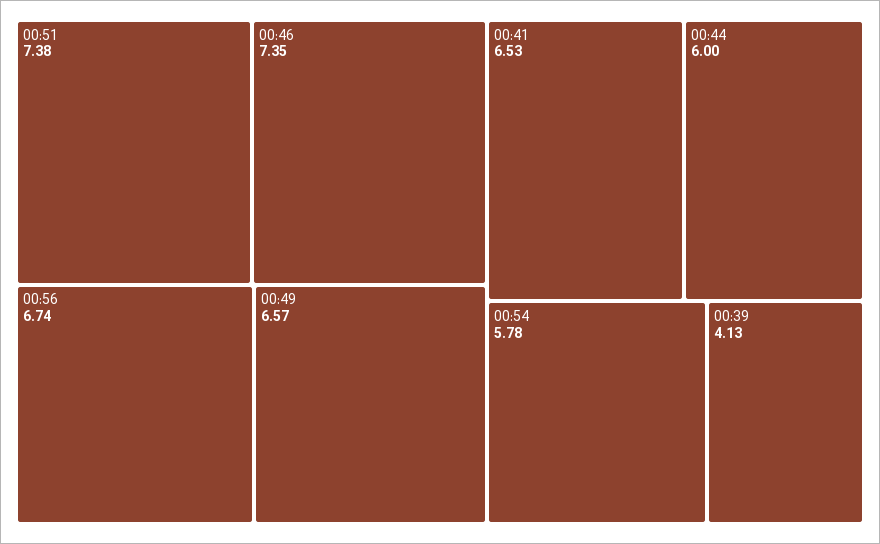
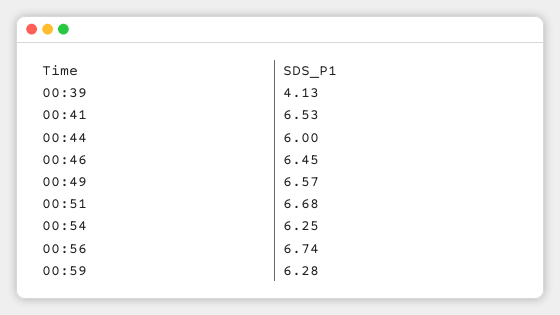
00:51: 7.38 -> 6.68
00:46: 7.35 -> 6.45
00:54: 5.78 -> 6.25
00:59: none -> 6.28

